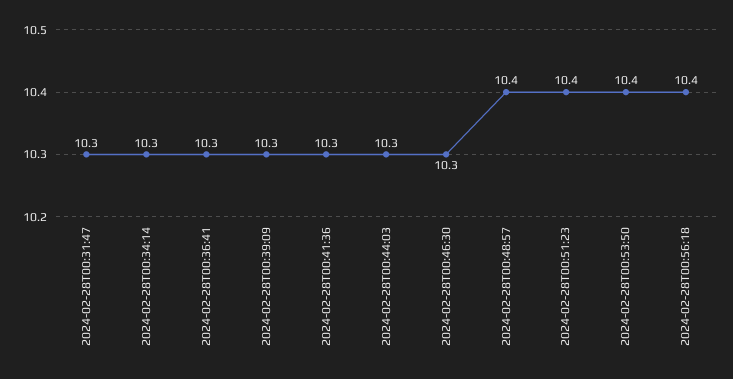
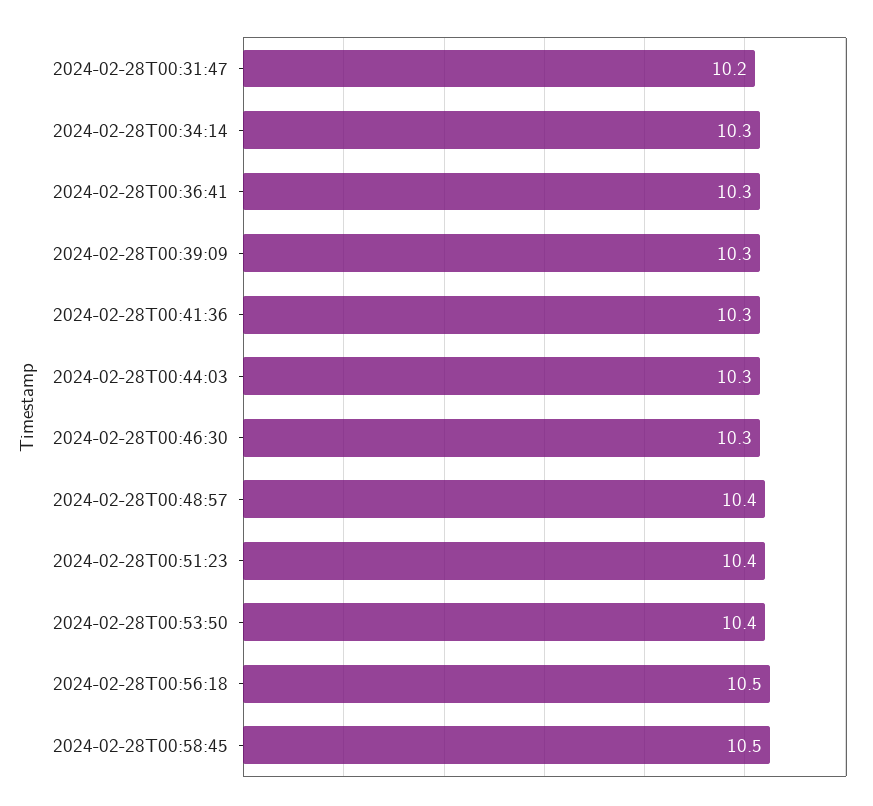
2024-02-28T00:31:47: 10.3 -> 10.2
2024-02-28T00:56:18: 10.4 -> 10.5
2024-02-28T00:58:45: none -> 10.5

